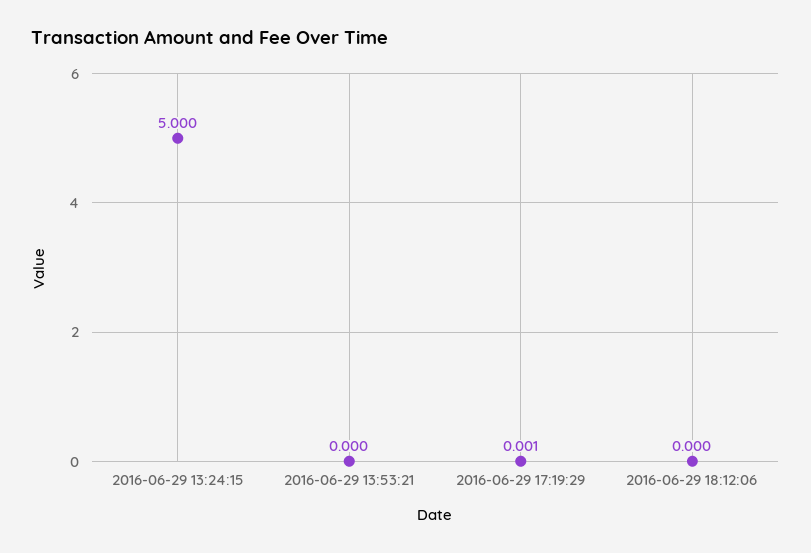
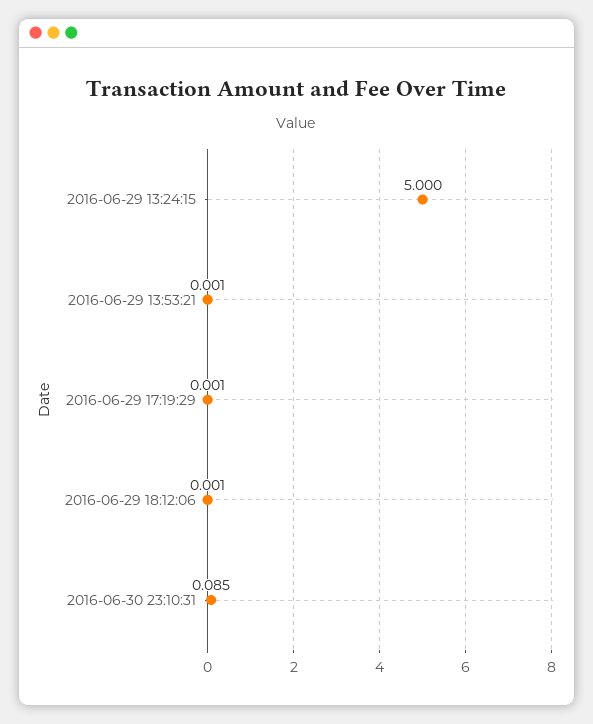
2016-06-29 13:53:21: 0 -> 0.001
2016-06-29 18:12:06: 0 -> 0.001
2016-06-30 23:10:31: none -> 0.085

